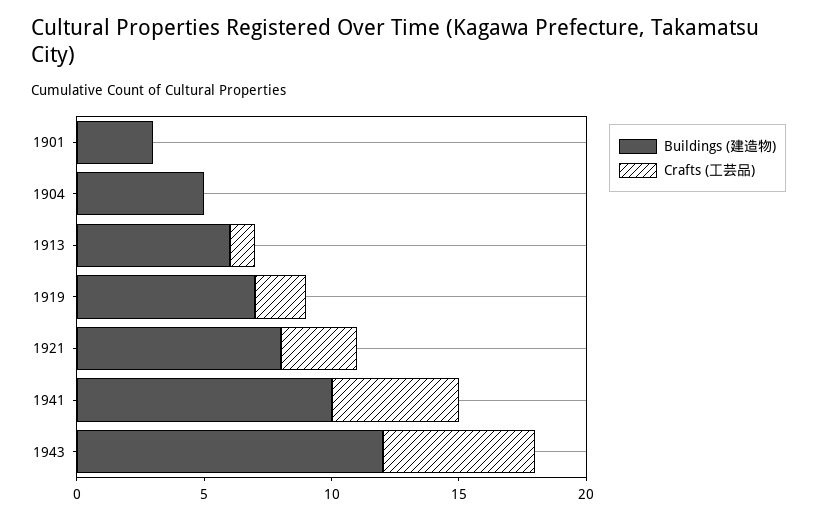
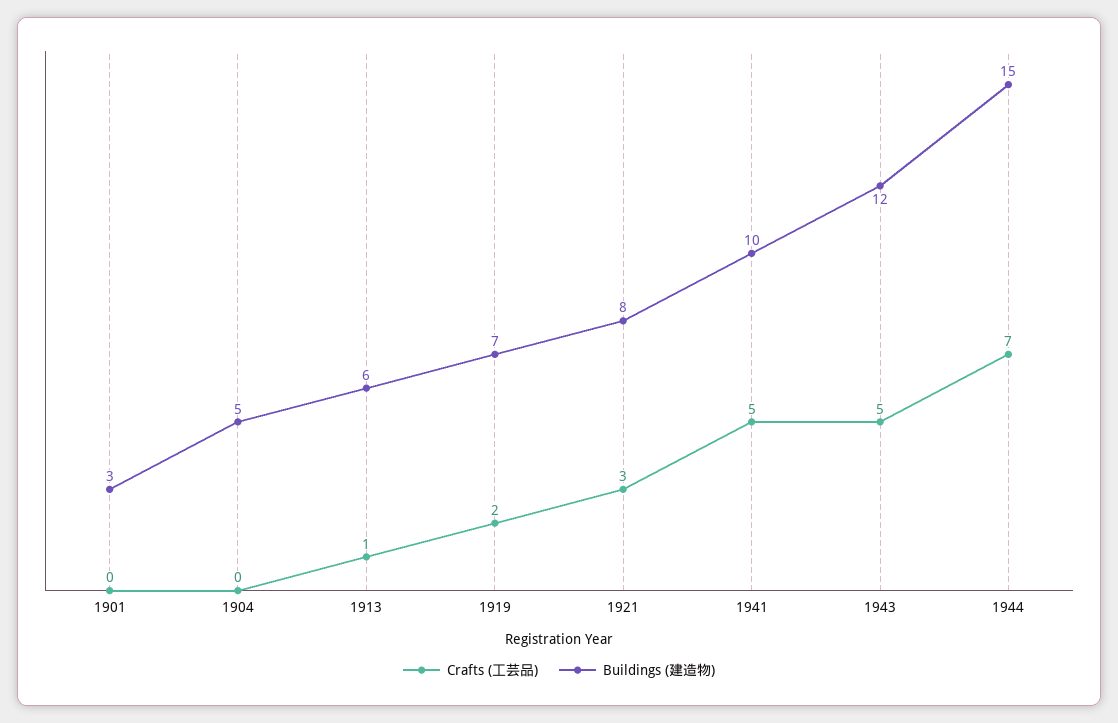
Crafts (工芸品), 1943: 6 -> 5
Crafts (工芸品), 1944: none -> 7
Buildings (建造物), 1944: none -> 15

